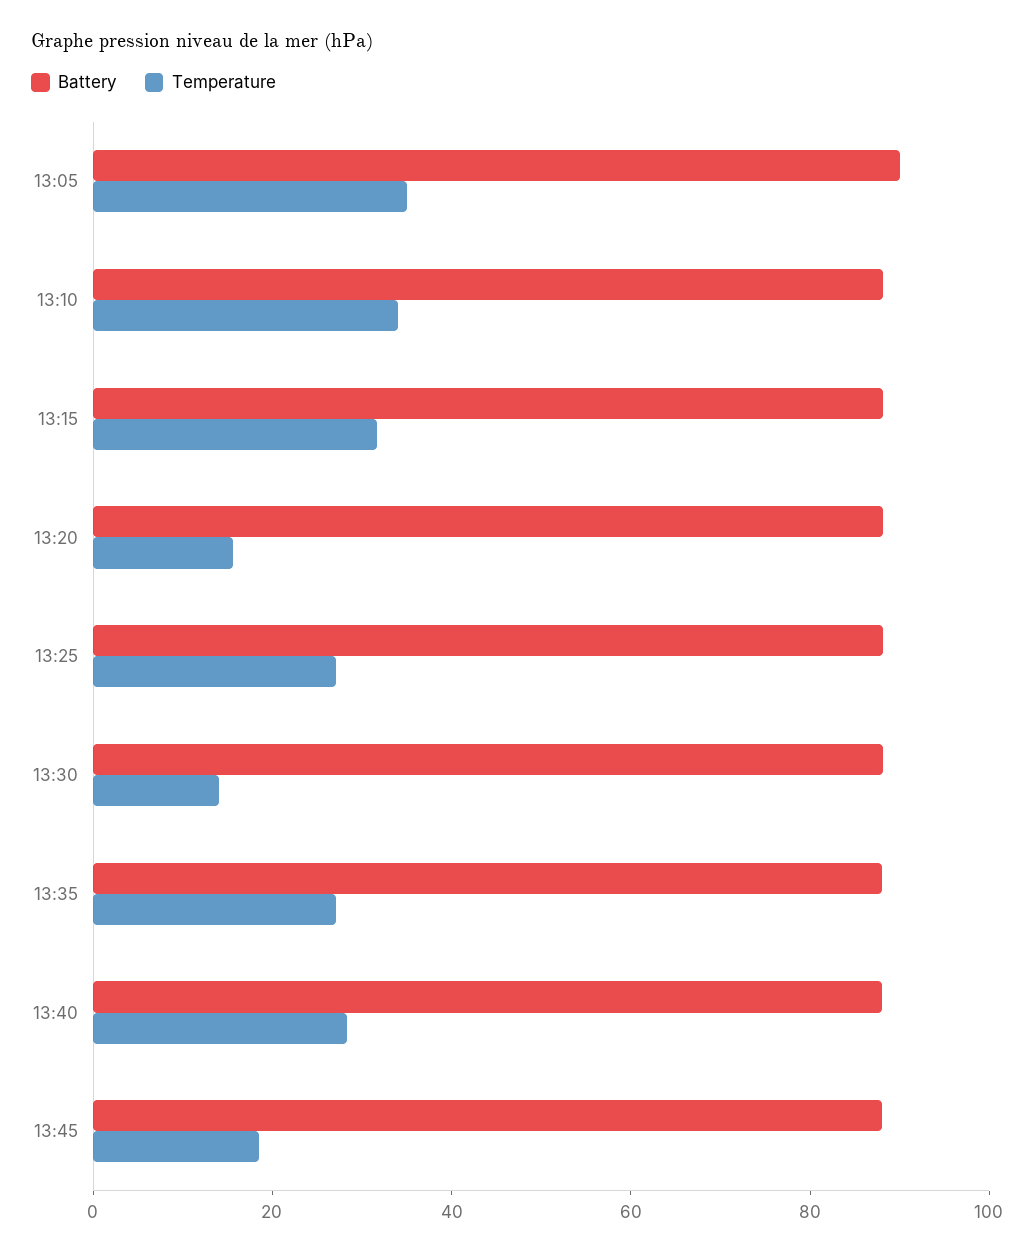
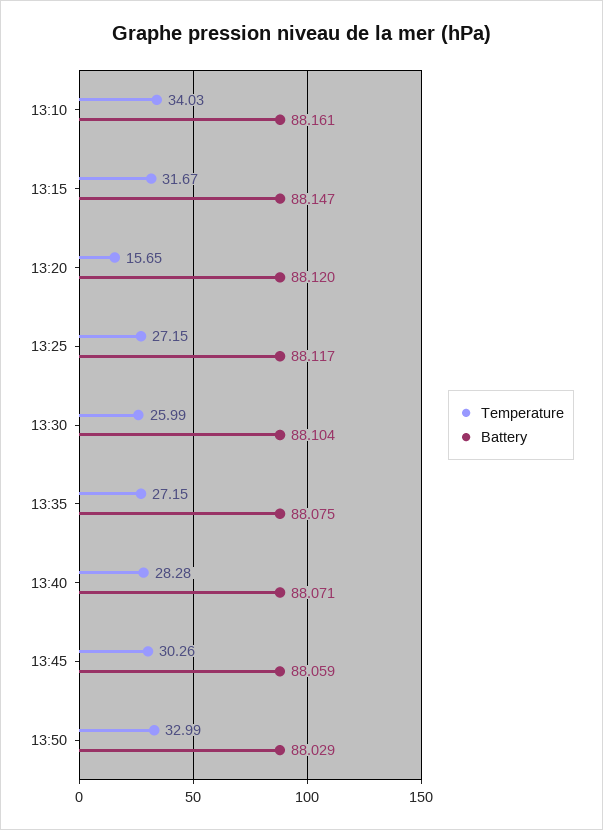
Battery, 13:05: 90 -> none
Temperature, 13:05: 35 -> none
Temperature, 13:30: 15 -> 25.99
Temperature, 13:45: 20 -> 30.26
Temperature, 13:50: none -> 32.99
Battery, 13:50: none -> 88.029

